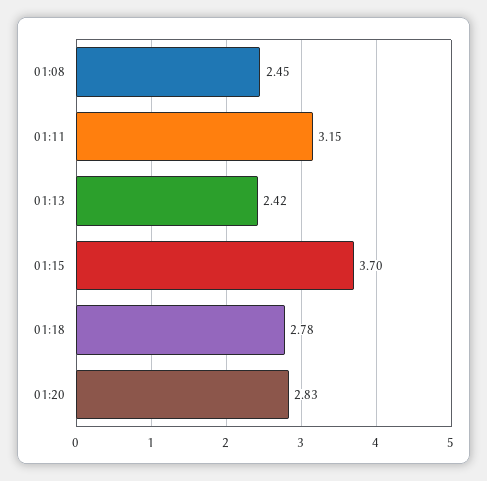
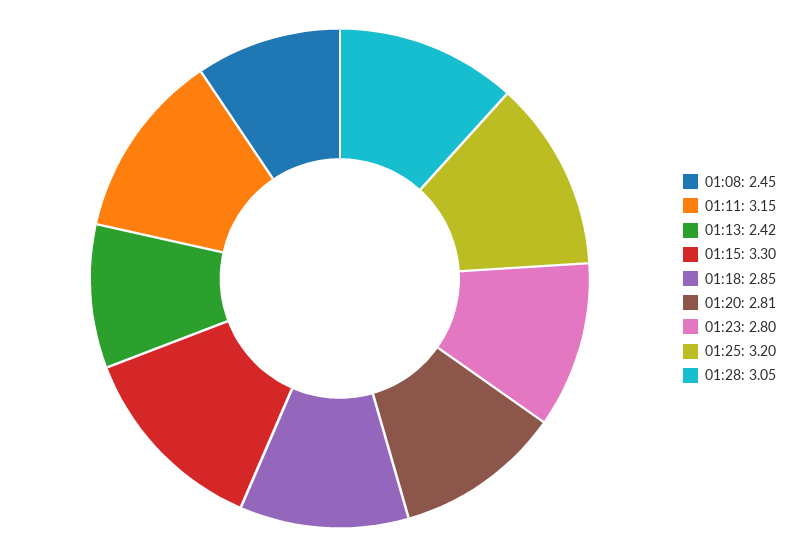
01:15: 3.7 -> 3.3
01:18: 2.78 -> 2.85
01:20: 2.83 -> 2.81
01:23: none -> 2.8
01:25: none -> 3.2
01:28: none -> 3.05

